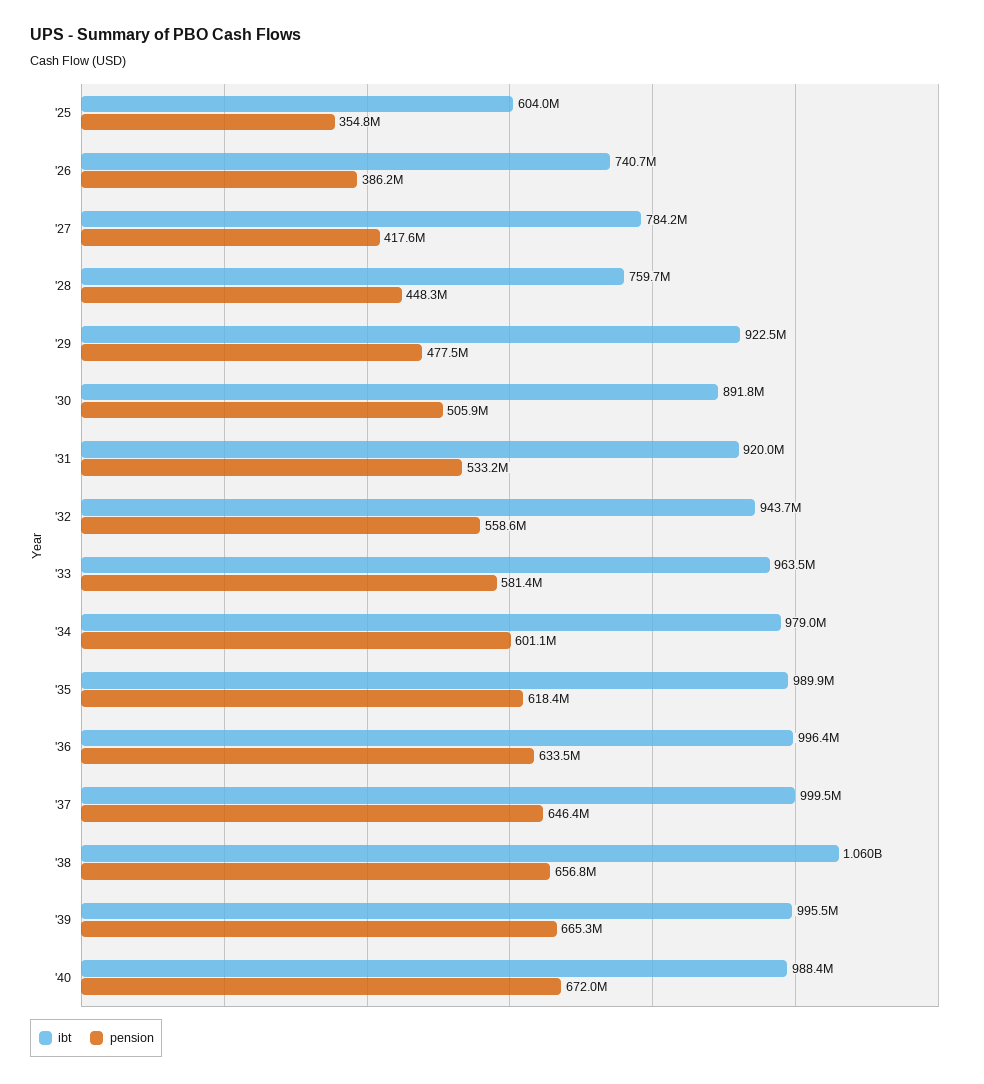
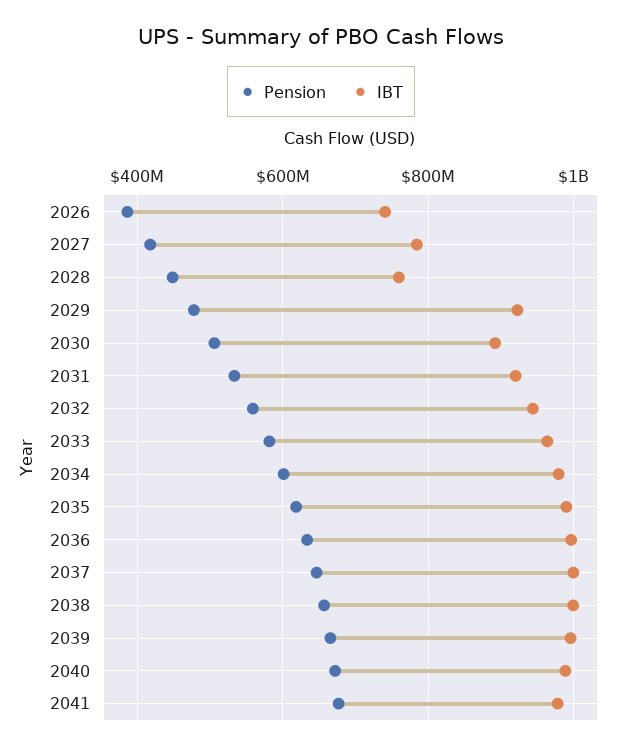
ibt, '25: 604000000 -> none
pension, '25: 354800000 -> none
ibt, '38: 1060000000 -> 1000000000
pension, 2041: none -> 680000000
ibt, 2041: none -> 980000000

